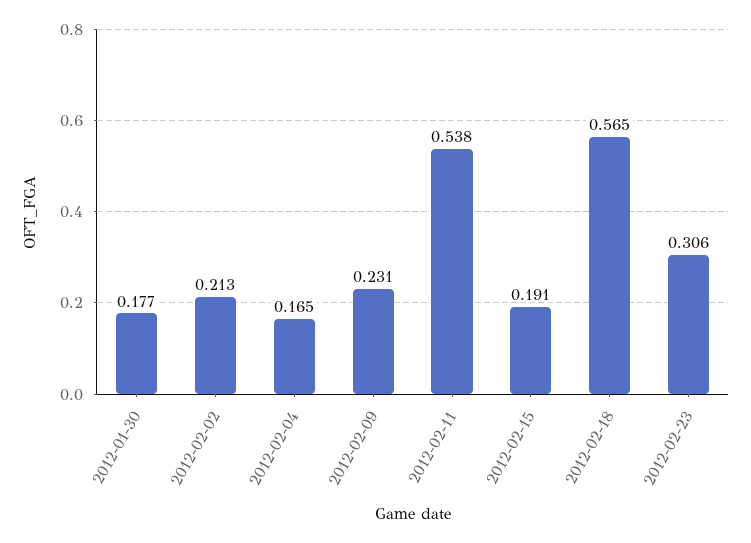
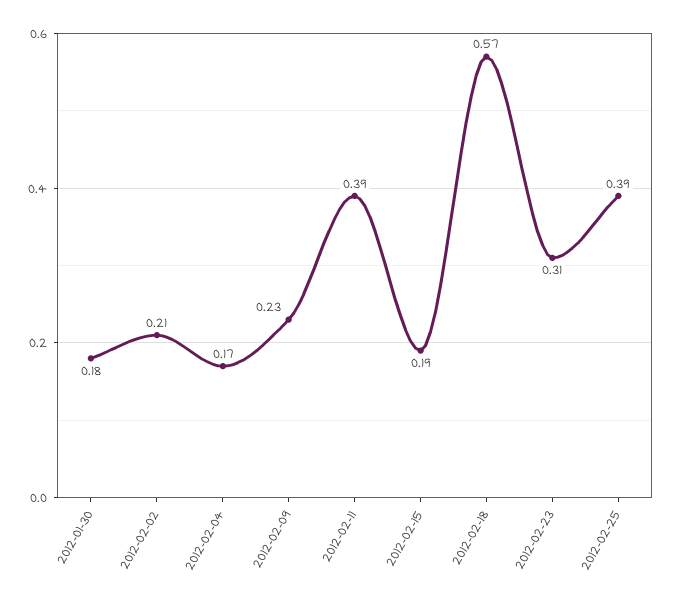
2012-02-11: 0.538 -> 0.39
2012-02-25: none -> 0.39

